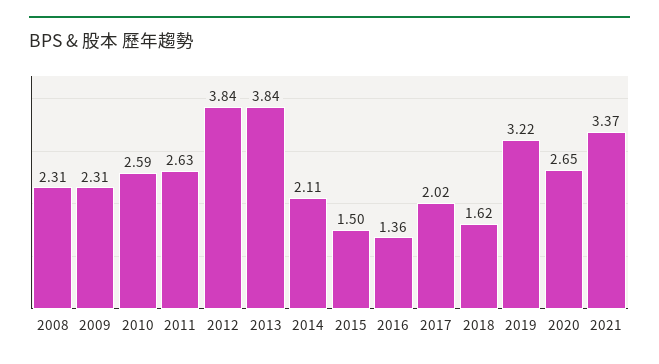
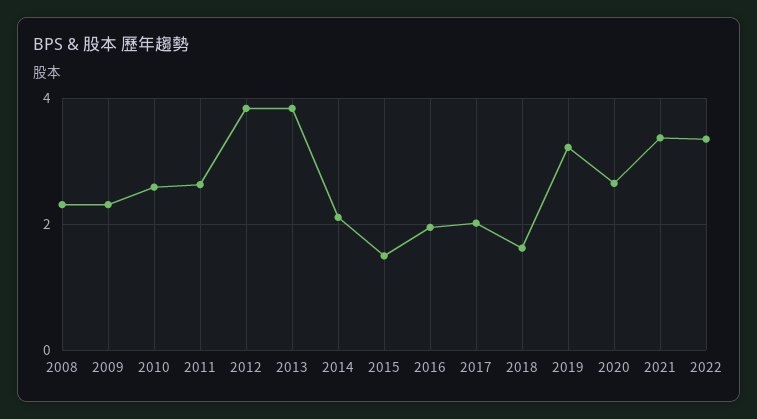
2016: 1.36 -> 2
2022: none -> 3.4

